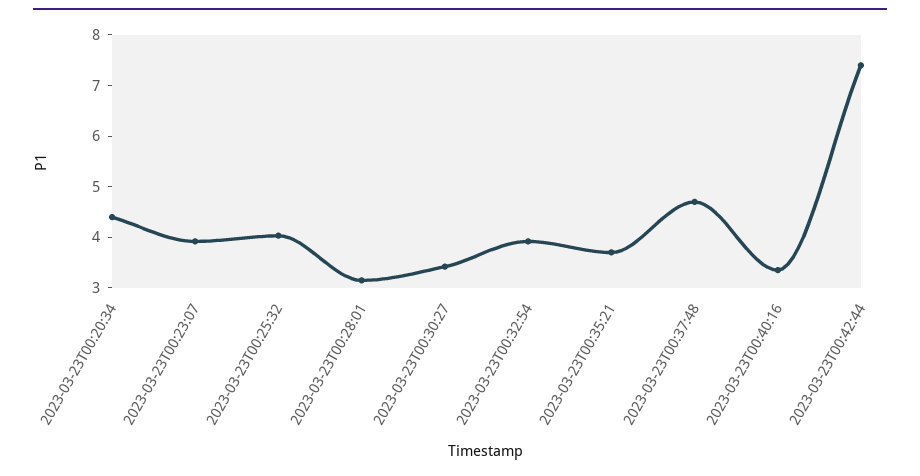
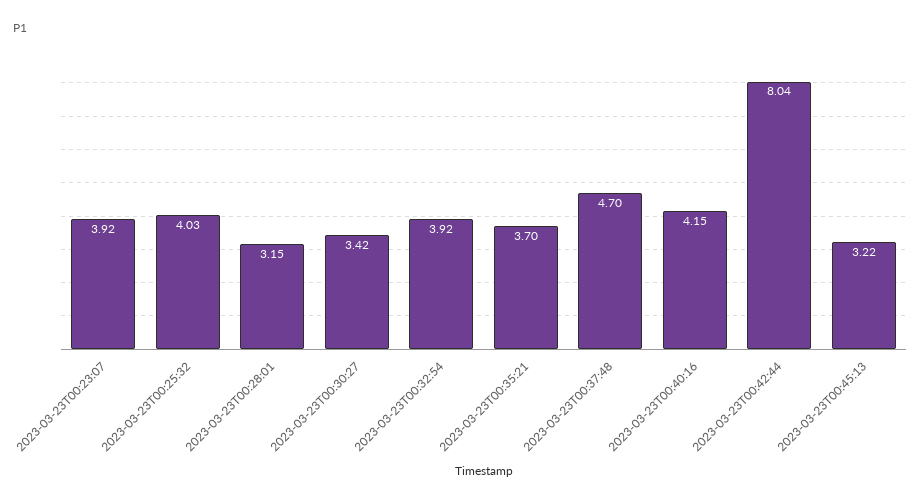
2023-03-23T00:20:34: 4.4 -> none
2023-03-23T00:40:16: 3.4 -> 4.15
2023-03-23T00:42:44: 7.4 -> 8.04
2023-03-23T00:45:13: none -> 3.22

